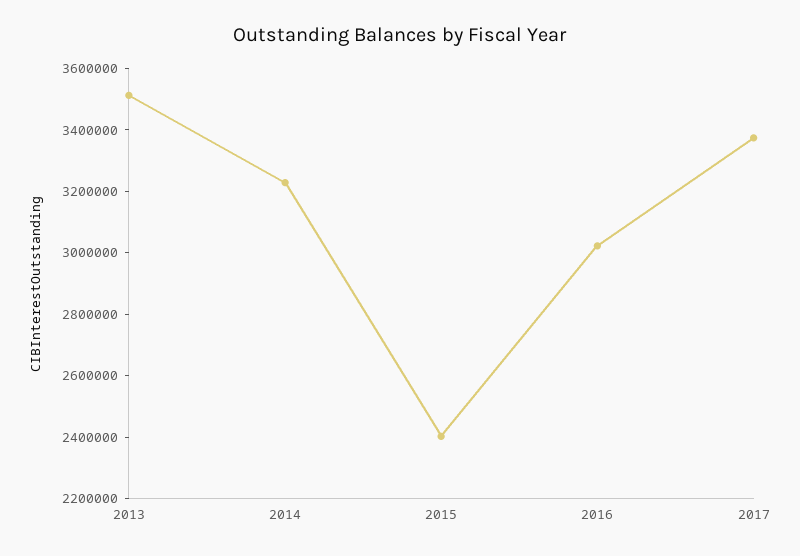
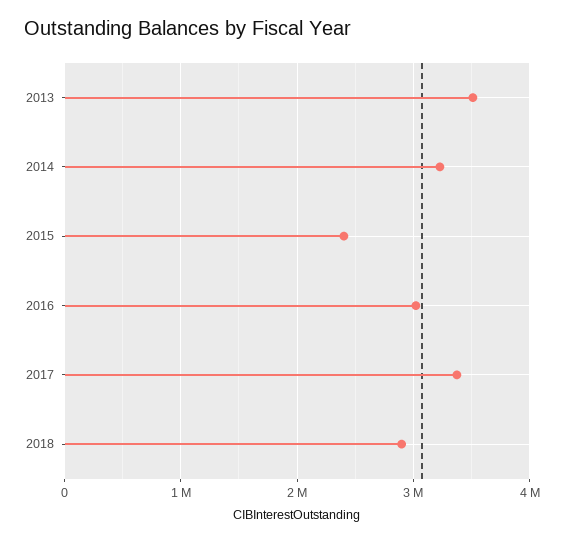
2018: none -> 2900000

